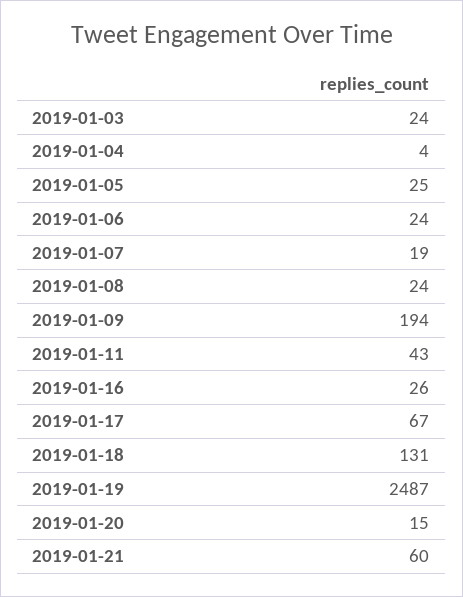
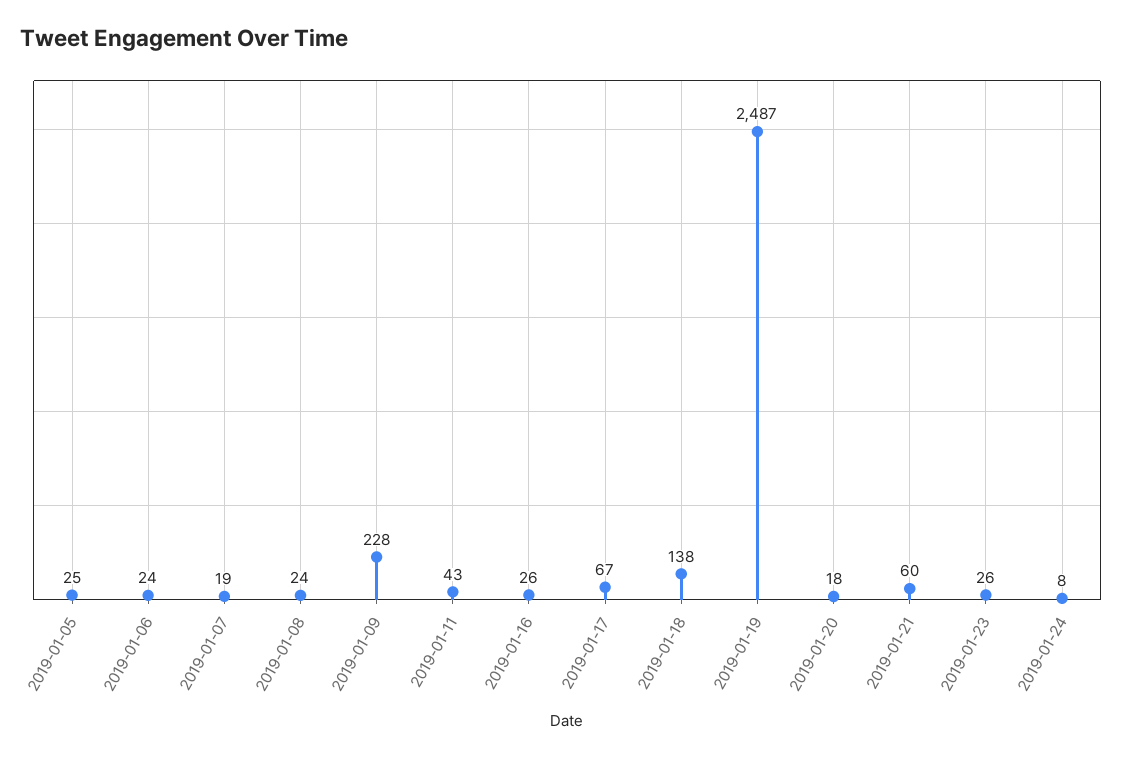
2019-01-03: 24 -> none
2019-01-04: 4 -> none
2019-01-09: 194 -> 228
2019-01-18: 131 -> 138
2019-01-20: 15 -> 18
2019-01-23: none -> 26
2019-01-24: none -> 8

